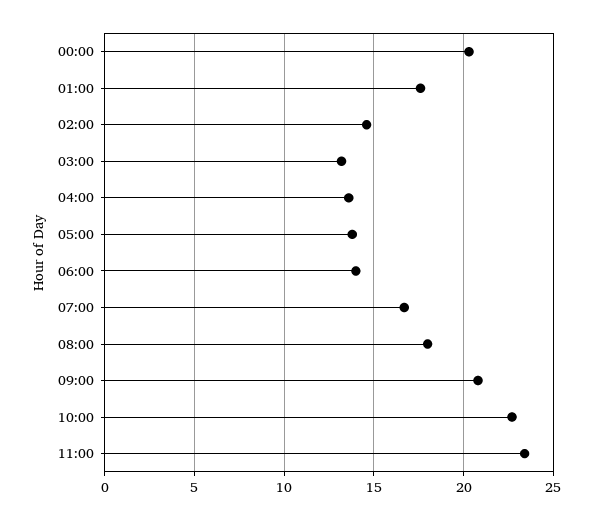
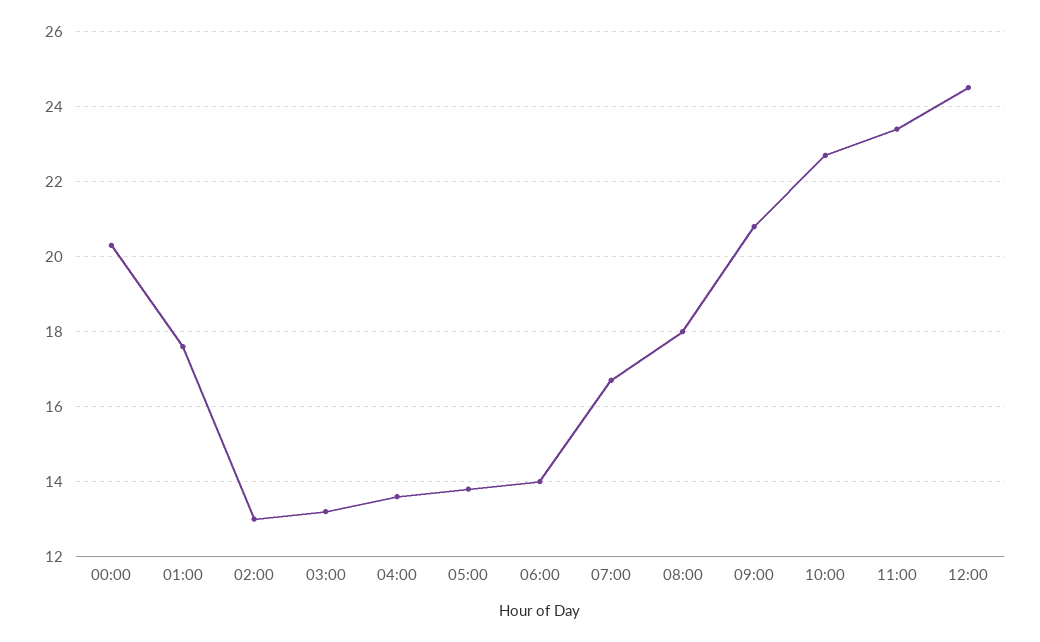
02:00: 14.5 -> 13
12:00: none -> 24.5

